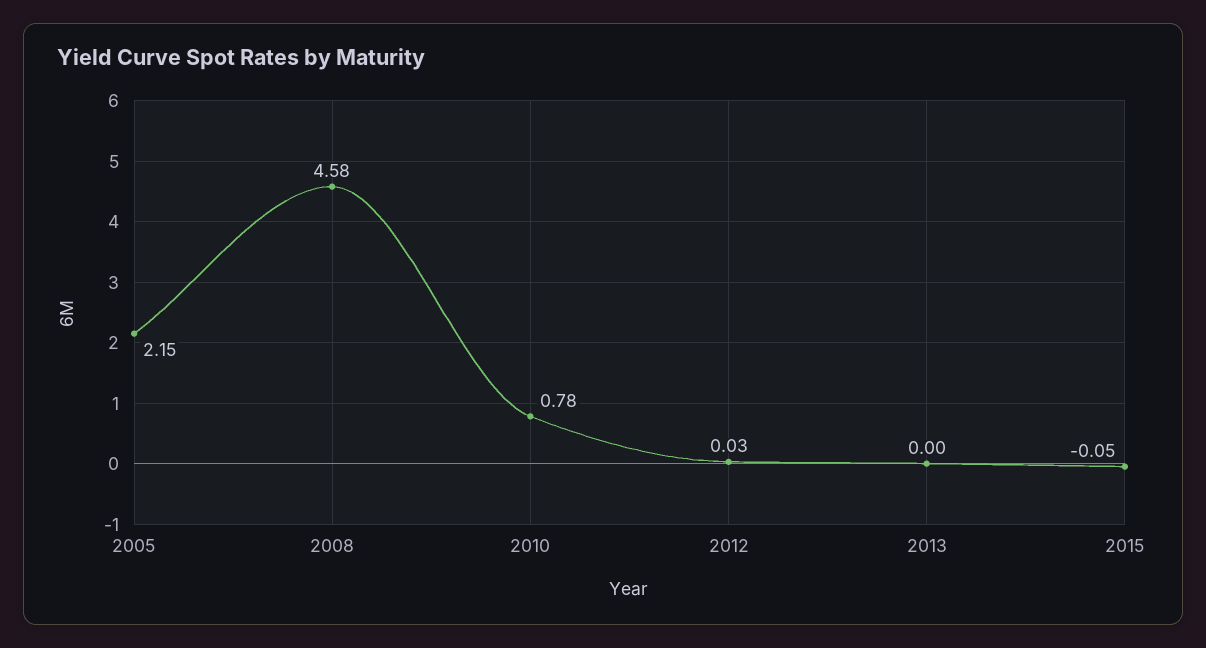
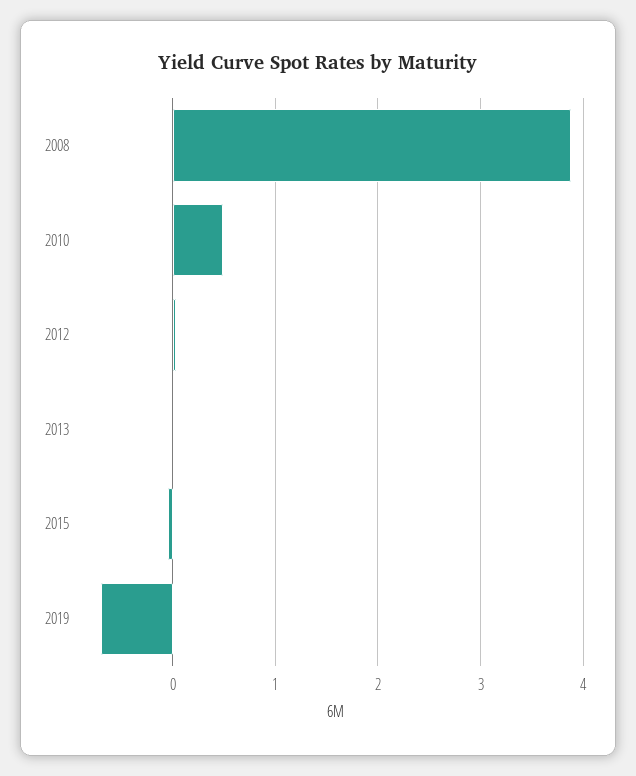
2005: 2.15 -> none
2008: 4.58 -> 3.9
2010: 0.78 -> 0.5
2019: none -> -0.7

